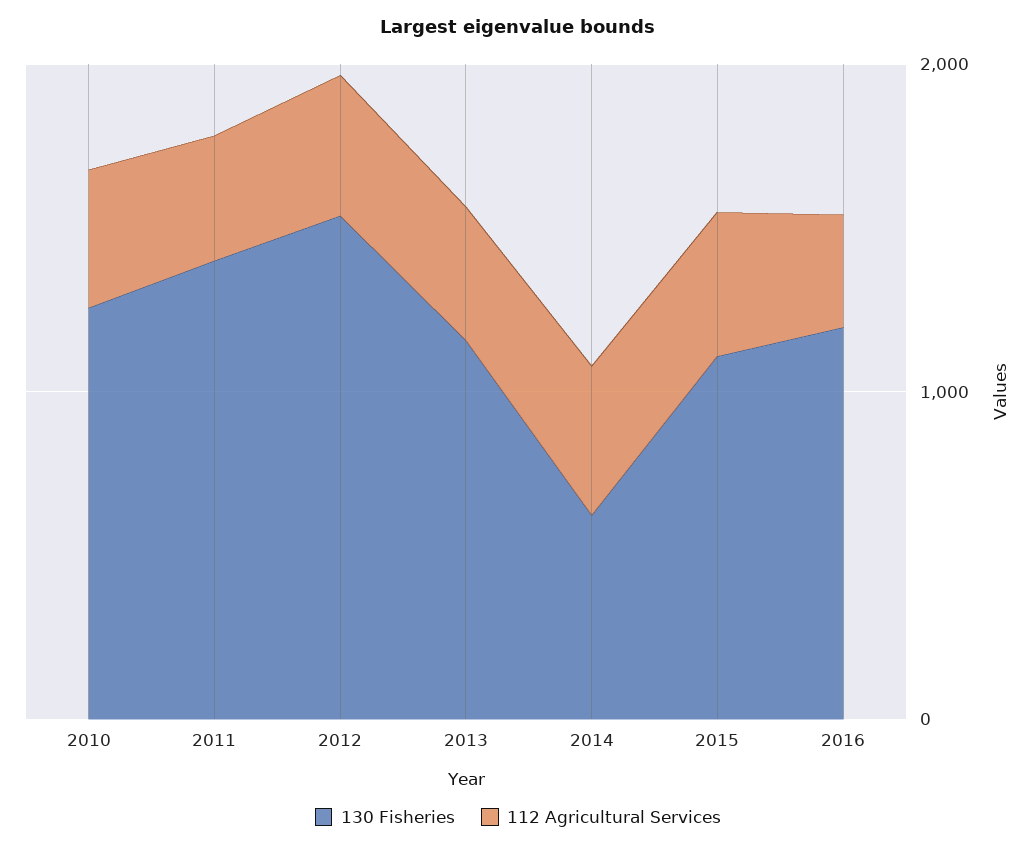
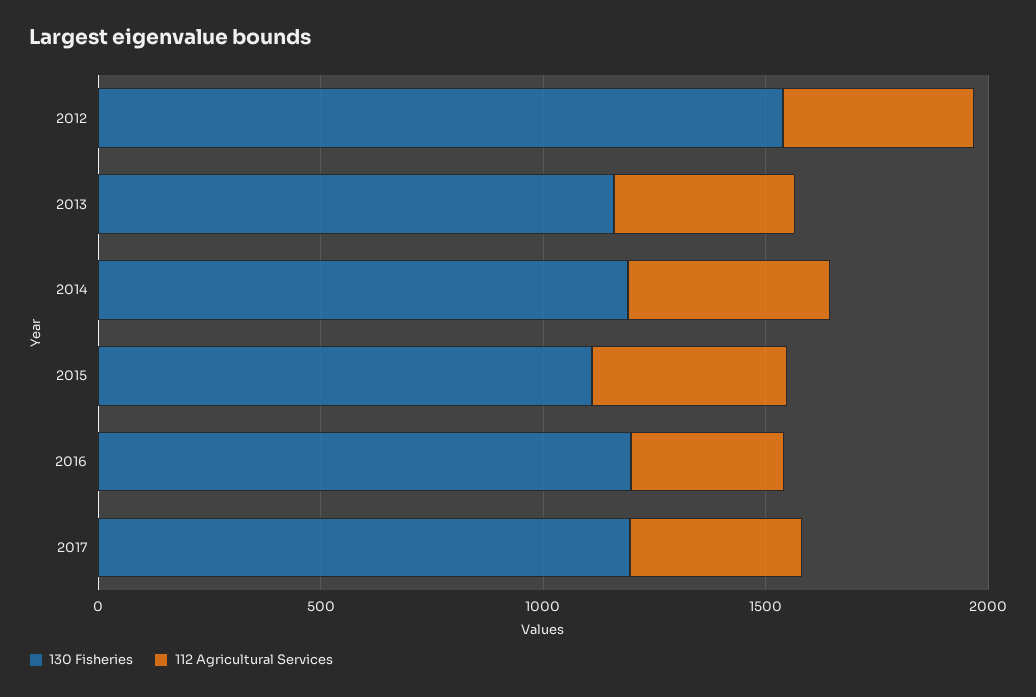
130 Fisheries, 2010: 1200 -> none
112 Agricultural Services, 2010: 400 -> none
130 Fisheries, 2011: 1400 -> none
112 Agricultural Services, 2011: 400 -> none
130 Fisheries, 2014: 600 -> 1200
130 Fisheries, 2017: none -> 1200
112 Agricultural Services, 2017: none -> 400

